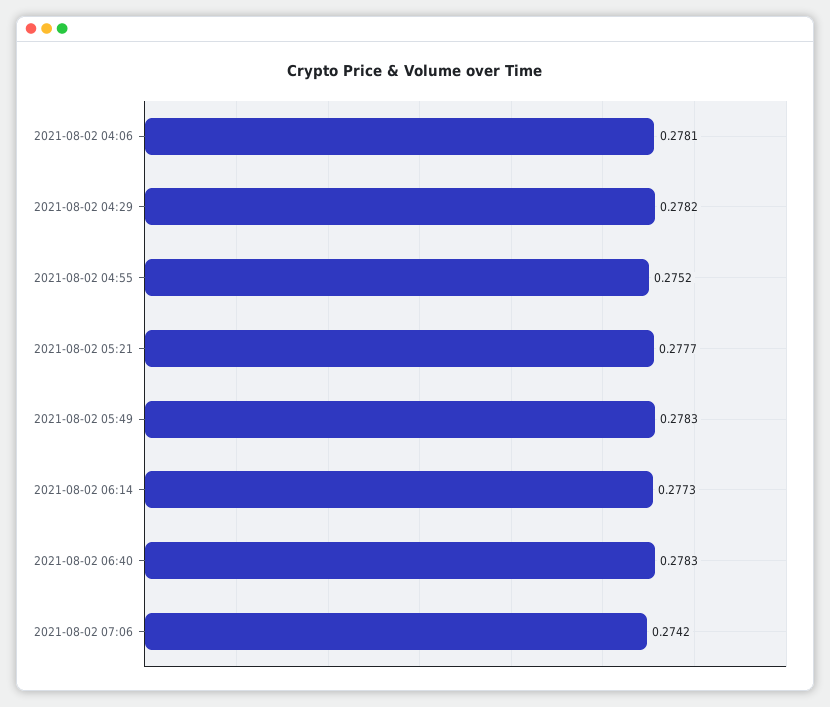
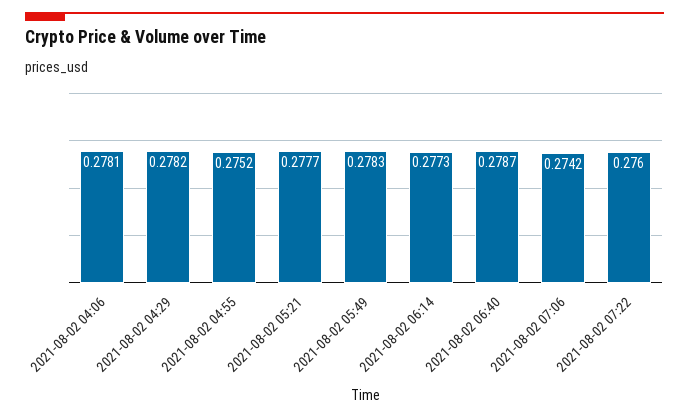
2021-08-02 06:40: 0.2783 -> 0.2787
2021-08-02 07:22: none -> 0.276

